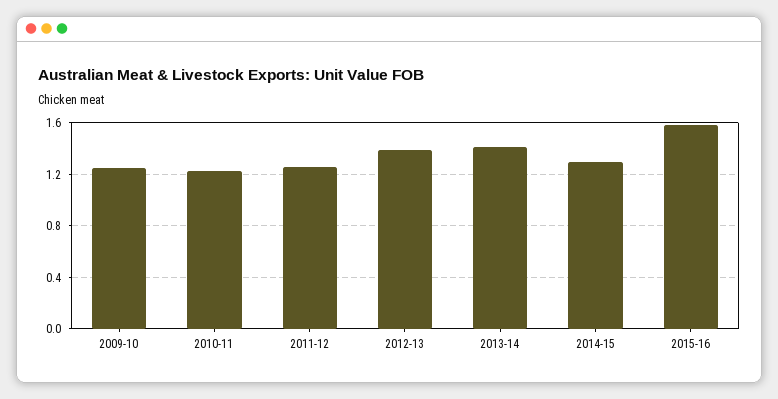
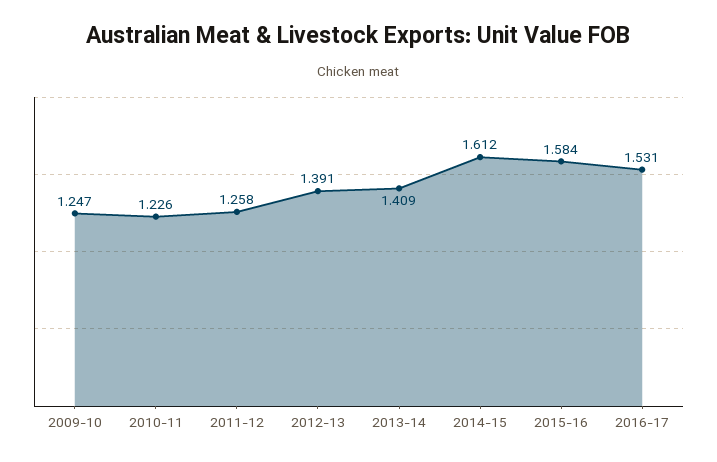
2014-15: 1.3 -> 1.612
2016-17: none -> 1.531

